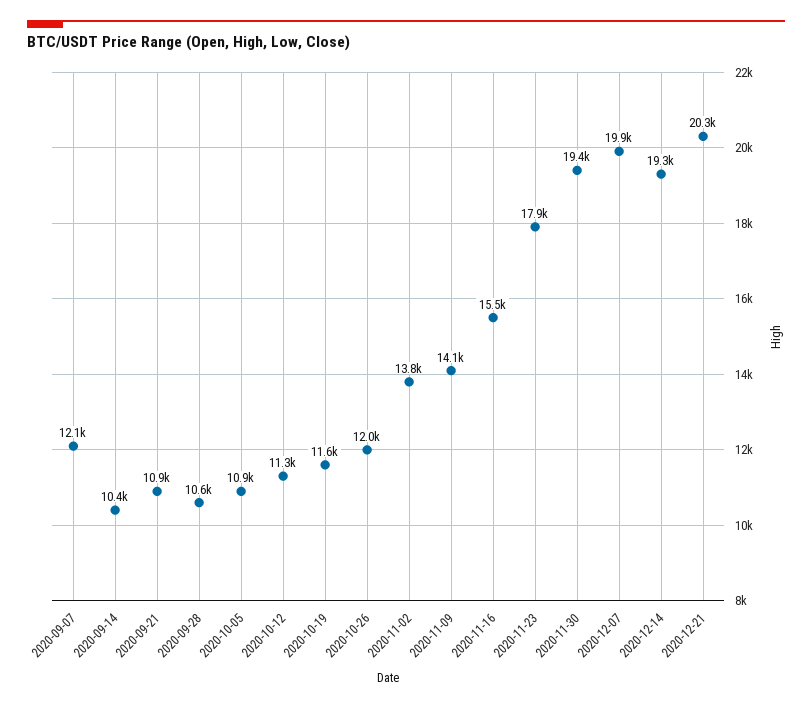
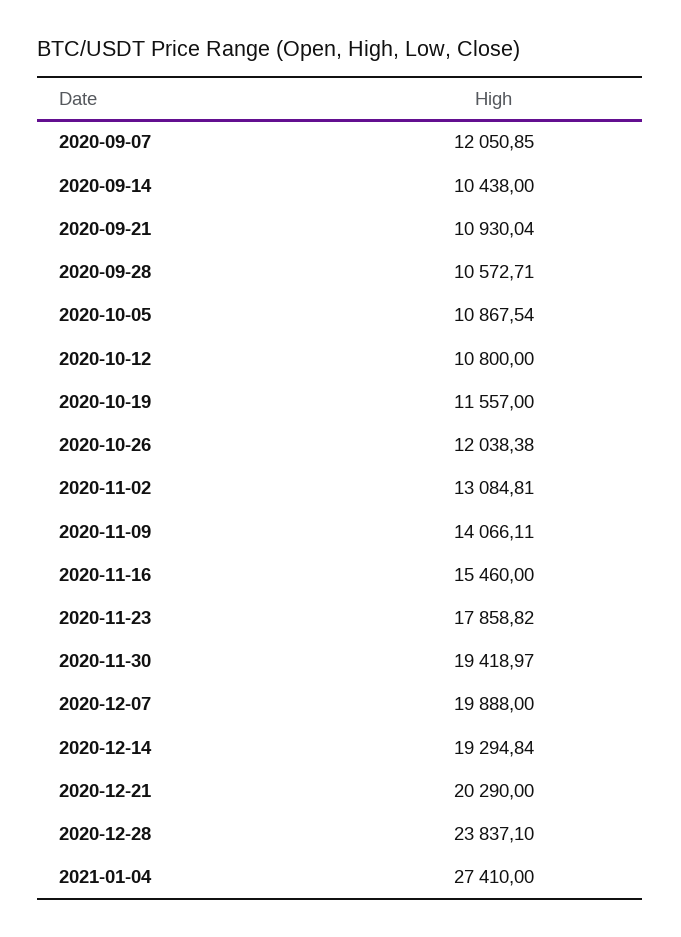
2020-10-12: 11300 -> 10800
2020-11-02: 13800 -> 13084.81
2020-12-28: none -> 23837.1
2021-01-04: none -> 27410

